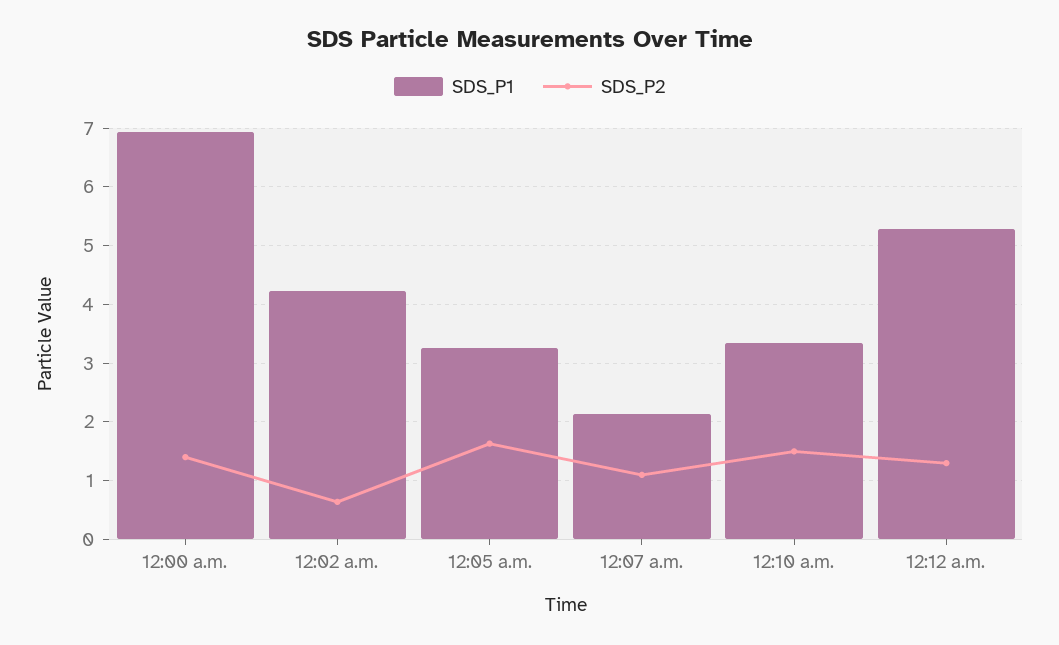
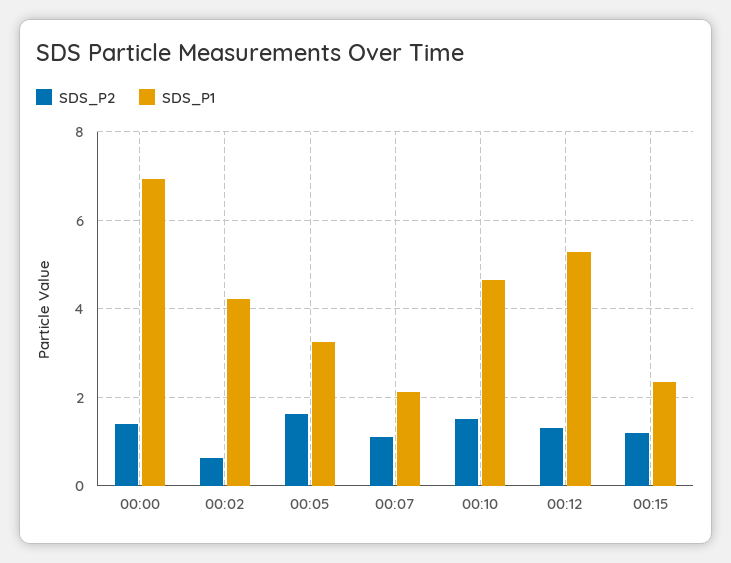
SDS_P1, 12:10 a.m.: 3.4 -> 4.6
SDS_P2, 00:15: none -> 1.2
SDS_P1, 00:15: none -> 2.4

